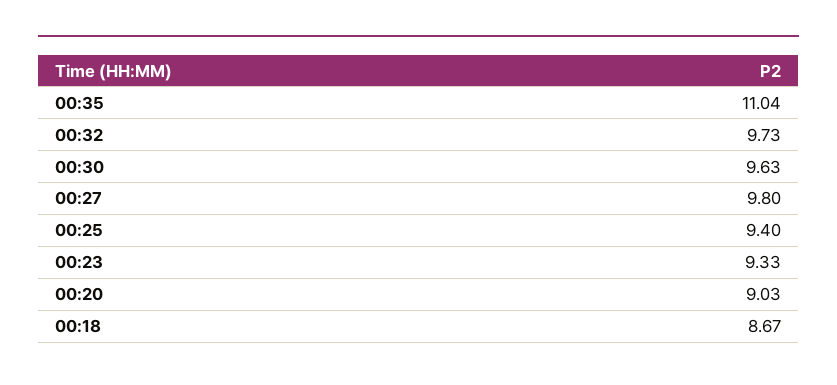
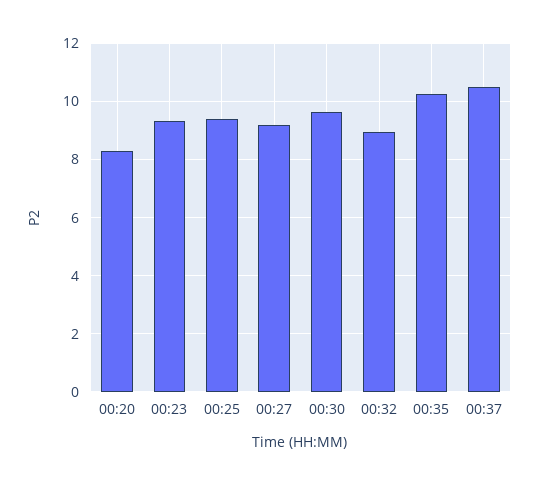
00:35: 11.04 -> 10.25
00:32: 9.73 -> 9
00:27: 9.8 -> 9.25
00:20: 9.03 -> 8.25
00:18: 8.67 -> none
00:37: none -> 10.5

